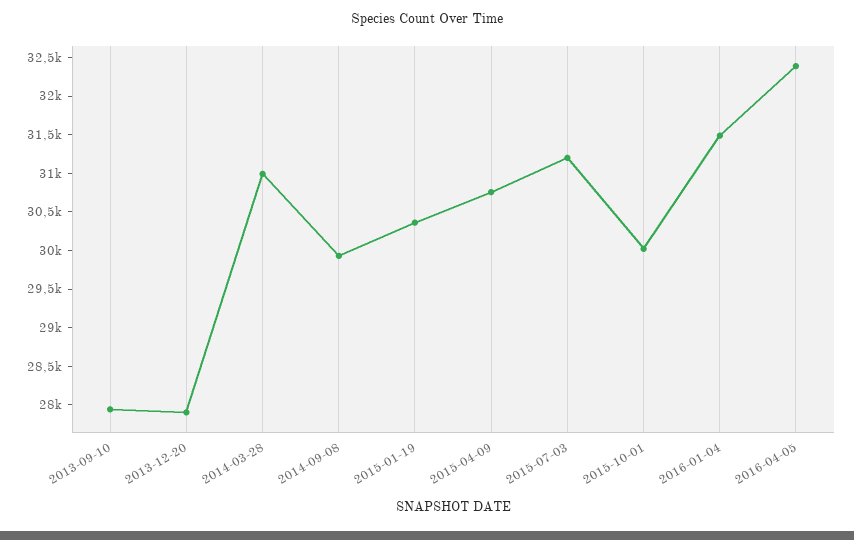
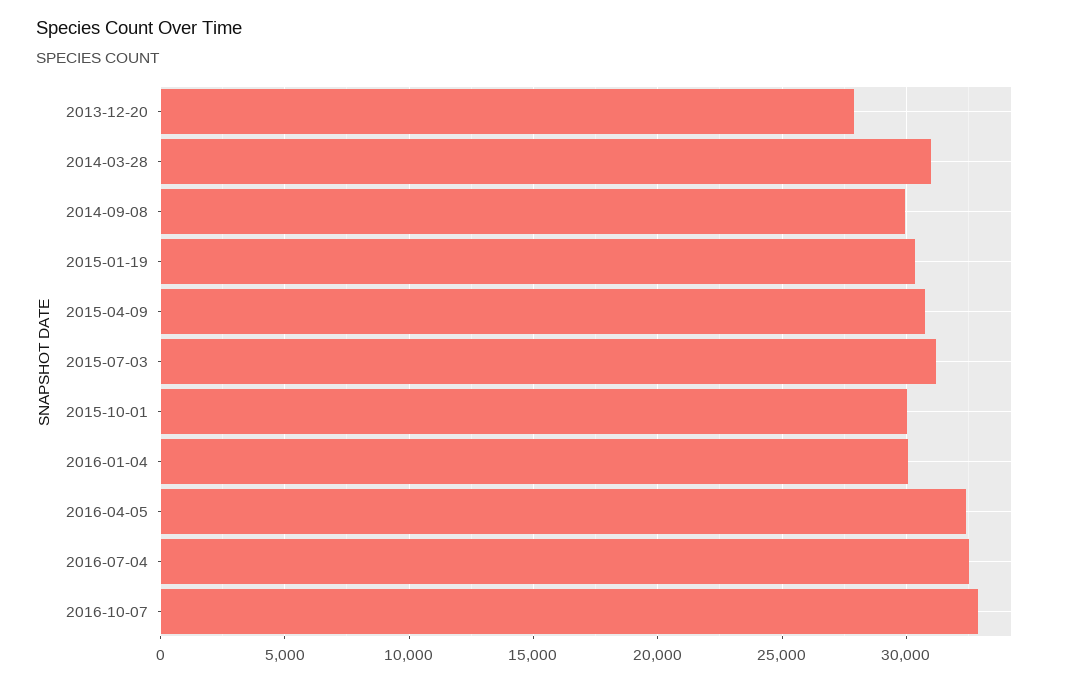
2013-09-10: 28000 -> none
2016-01-04: 31500 -> 30000
2016-07-04: none -> 32500
2016-10-07: none -> 33000

